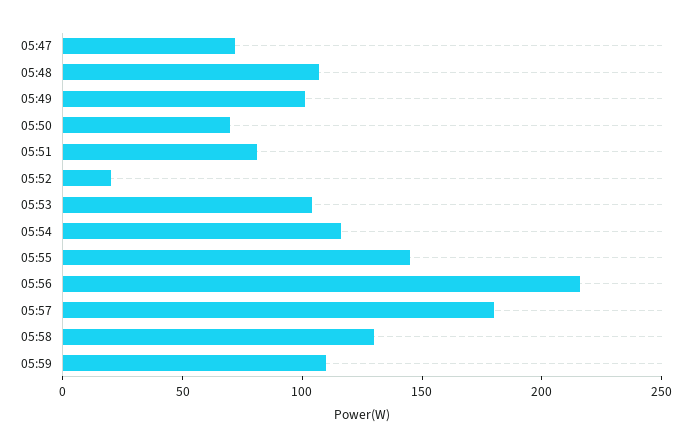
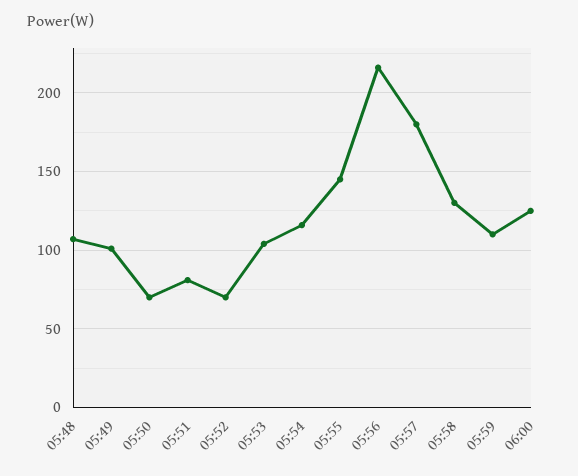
05:47: 70 -> none
05:52: 20 -> 70
06:00: none -> 125

